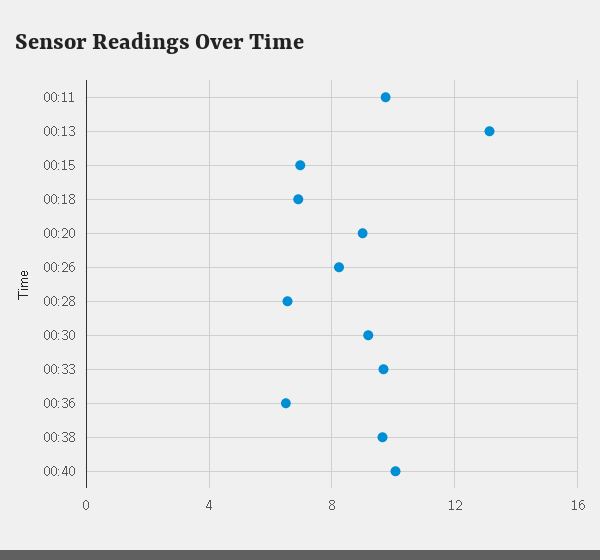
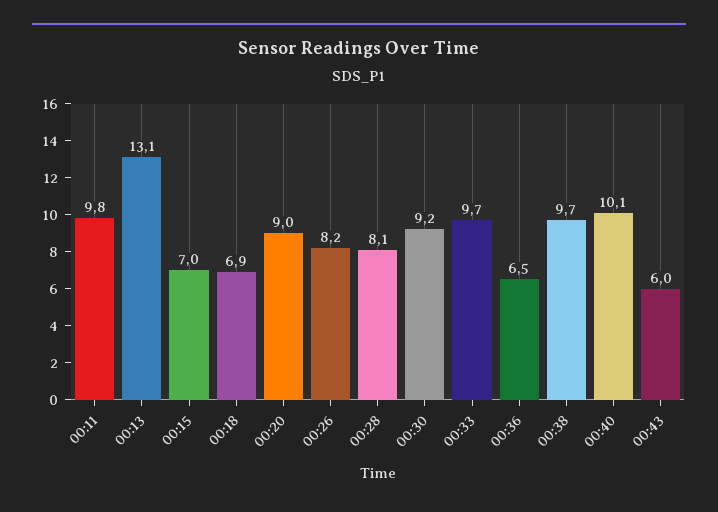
00:28: 6.5 -> 8.1
00:43: none -> 6

